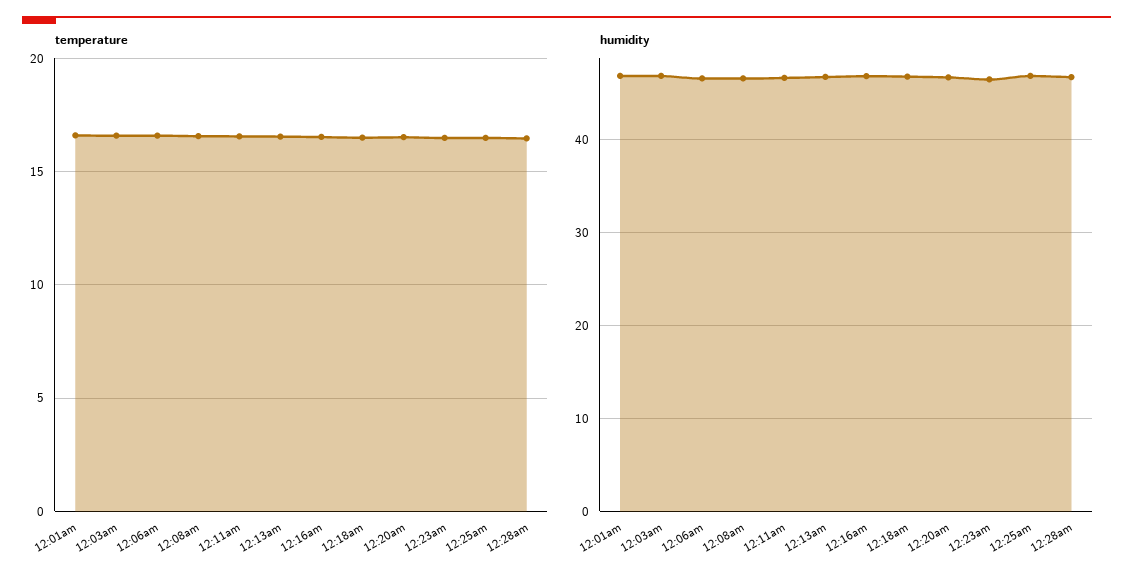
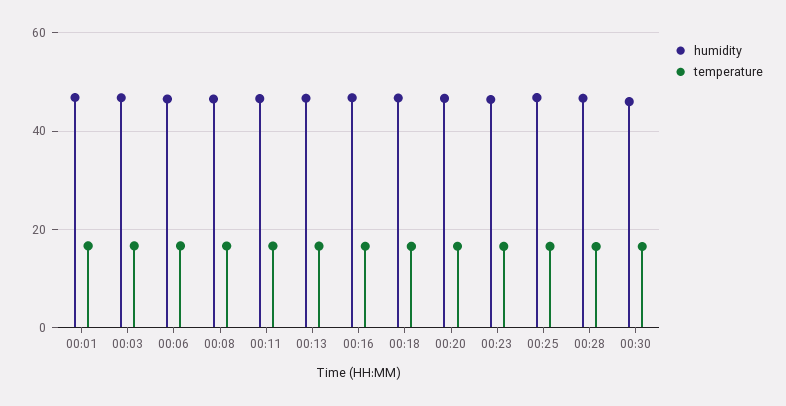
humidity, 00:30: none -> 46
temperature, 00:30: none -> 16

